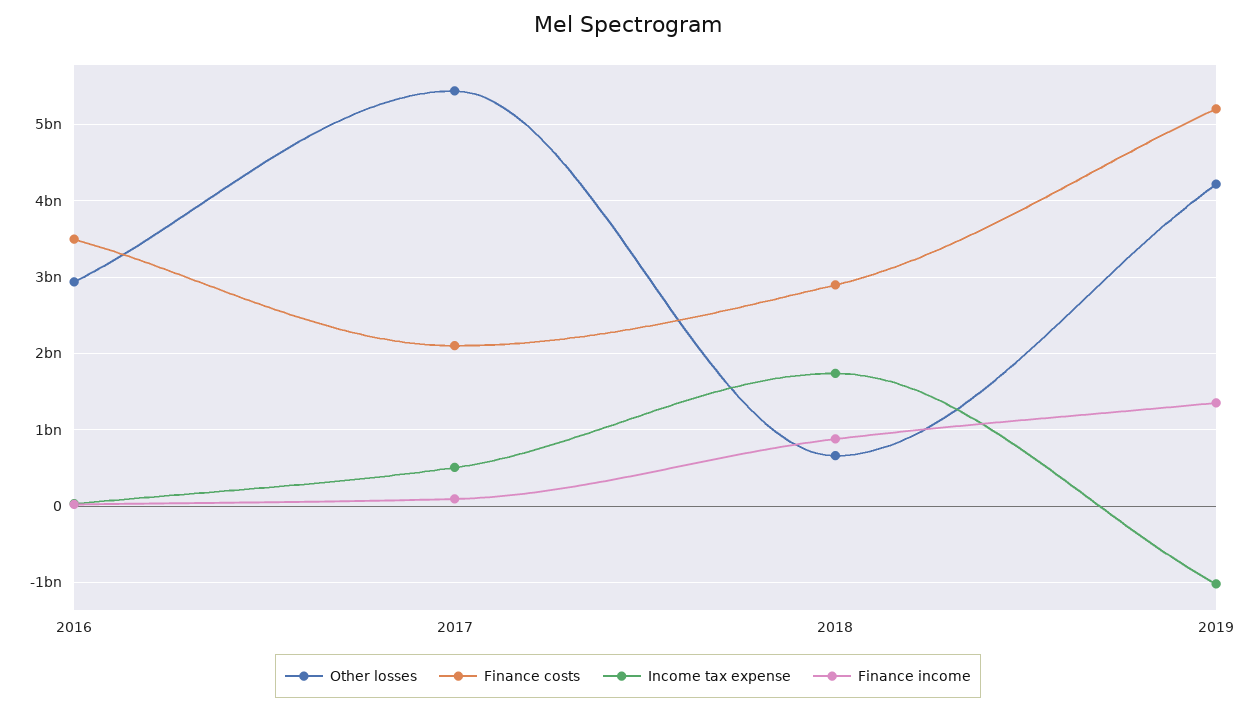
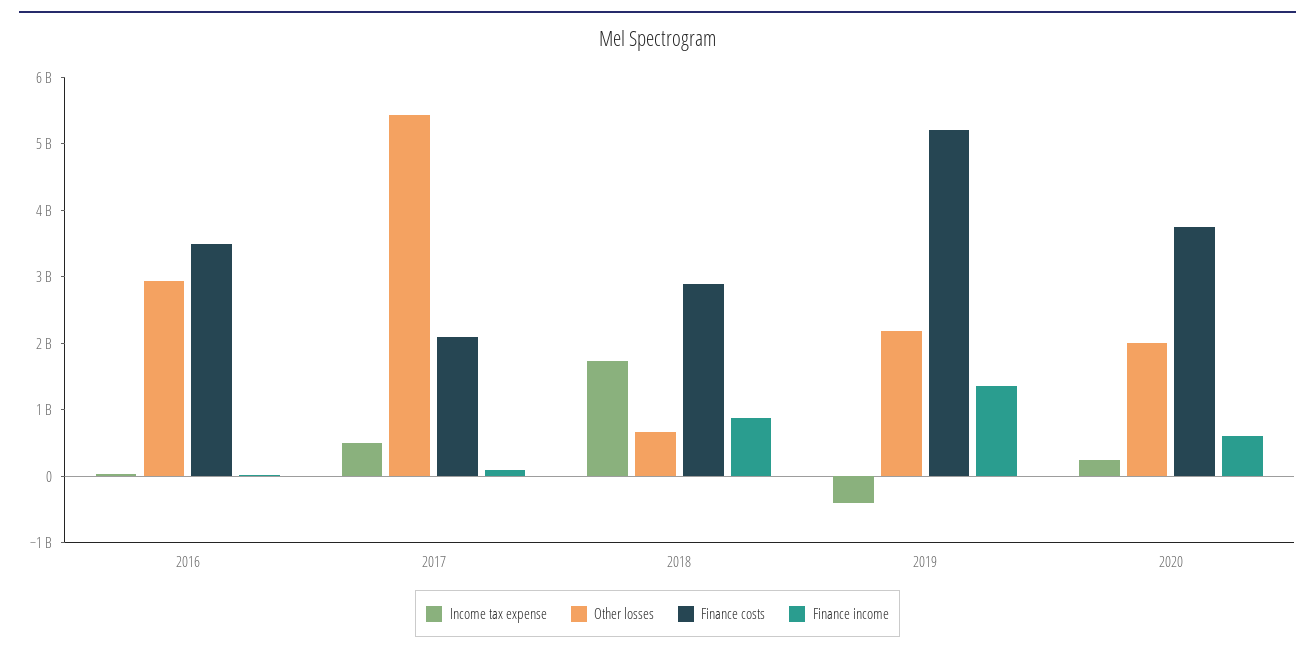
Other losses, 2019: 4200000000 -> 2200000000
Income tax expense, 2019: -1000000000 -> -400000000
Income tax expense, 2020: none -> 200000000
Other losses, 2020: none -> 2000000000
Finance costs, 2020: none -> 3800000000
Finance income, 2020: none -> 600000000

